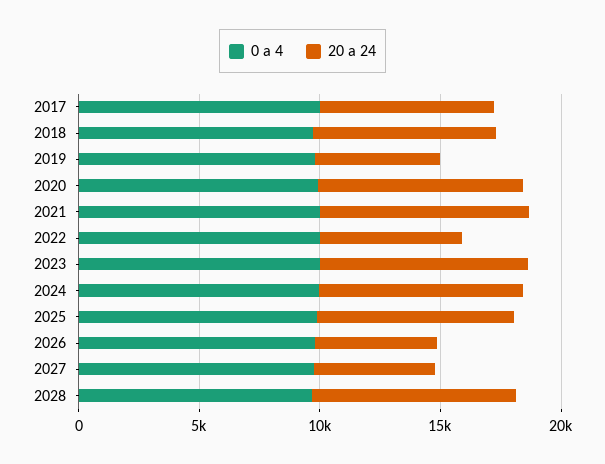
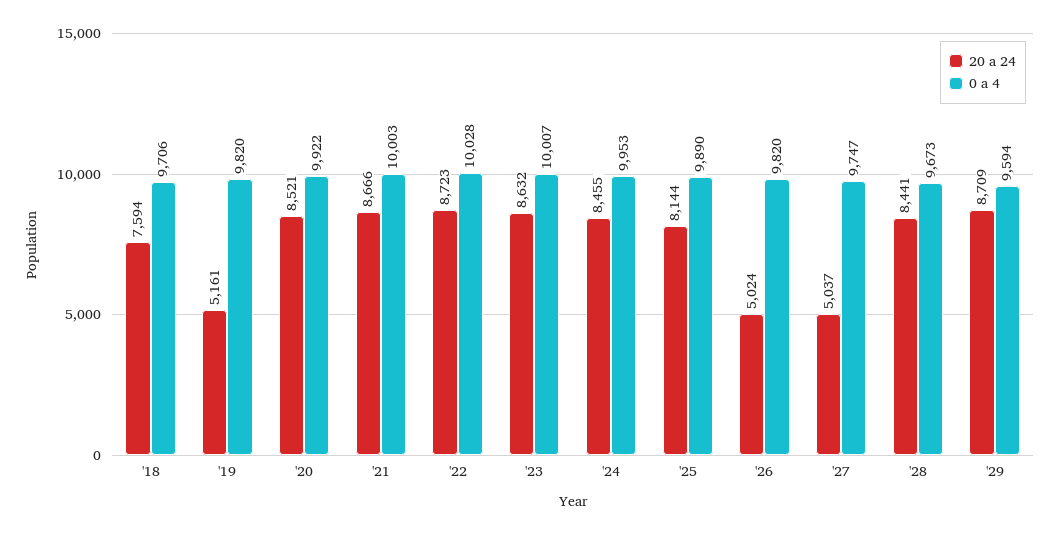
0 a 4, 2017: 10000 -> none
20 a 24, 2017: 7000 -> none
20 a 24, 2022: 6000 -> 8723
20 a 24, '29: none -> 8709
0 a 4, '29: none -> 9594

